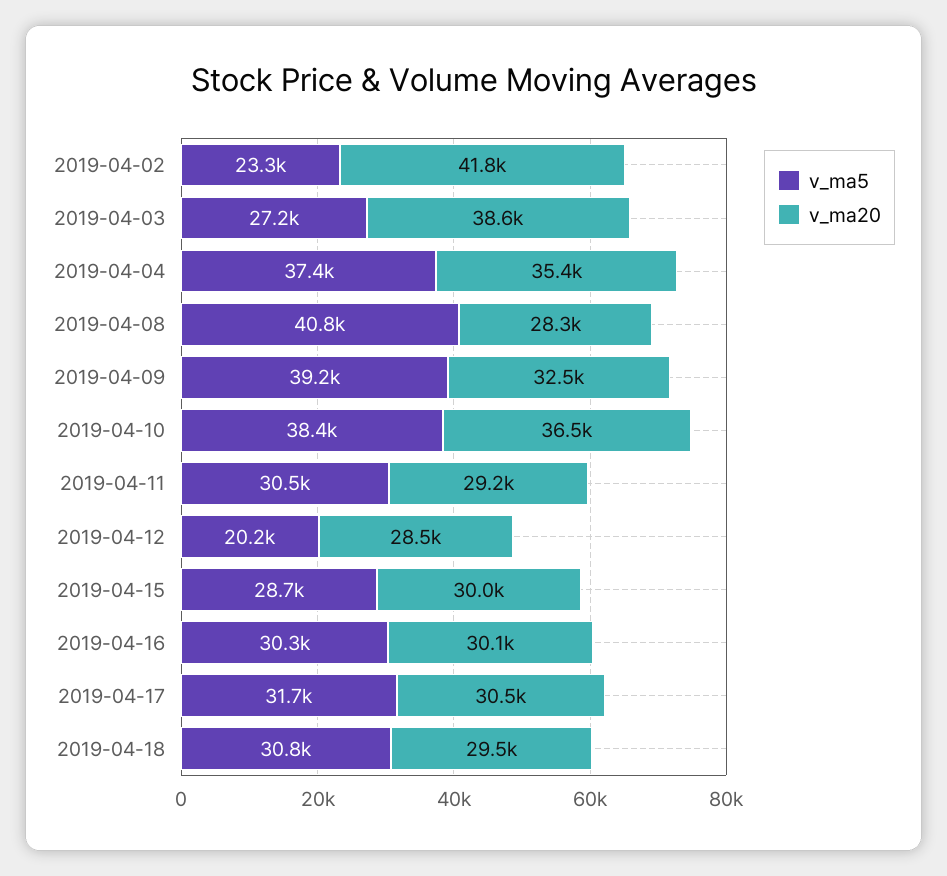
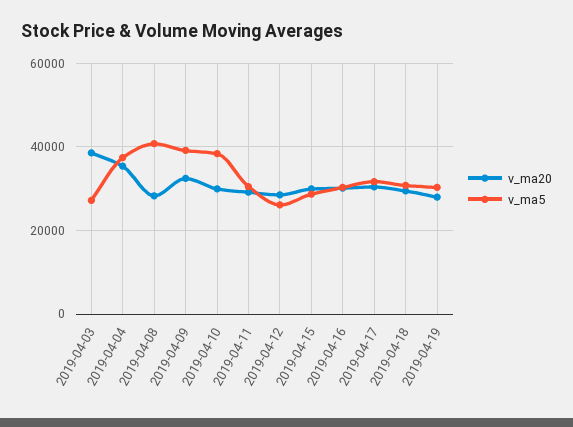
v_ma5, 2019-04-02: 23300 -> none
v_ma20, 2019-04-02: 41800 -> none
v_ma20, 2019-04-10: 36500 -> 30000
v_ma5, 2019-04-12: 20200 -> 26000
v_ma20, 2019-04-19: none -> 28000
v_ma5, 2019-04-19: none -> 30000

